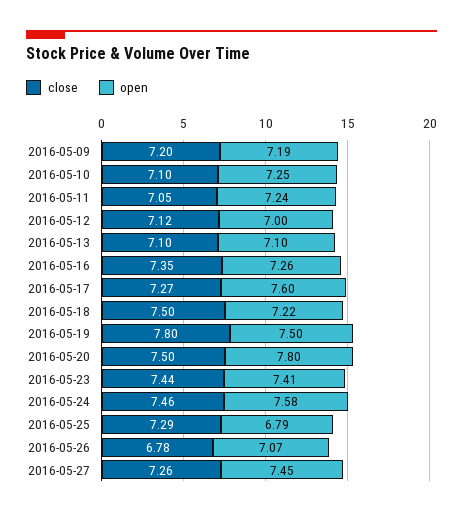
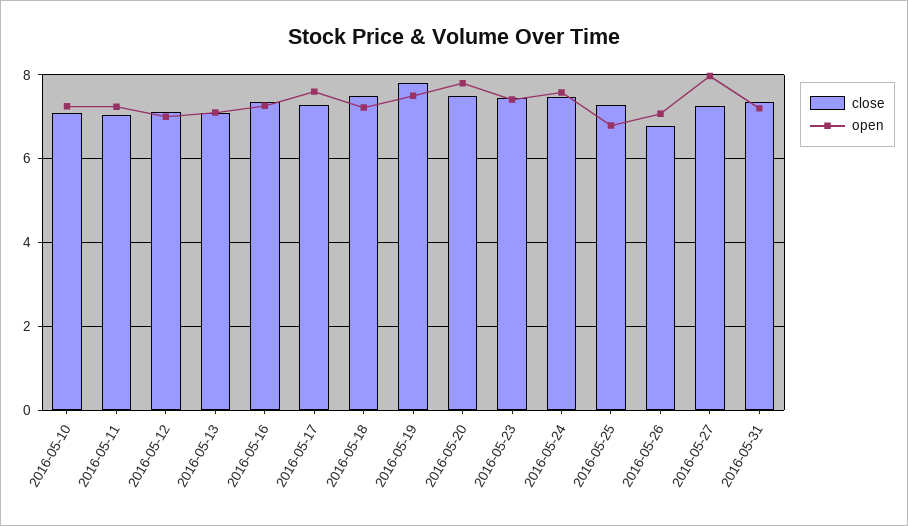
close, 2016-05-09: 7.2 -> none
open, 2016-05-09: 7.19 -> none
open, 2016-05-27: 7.45 -> 8
close, 2016-05-31: none -> 7.4
open, 2016-05-31: none -> 7.2

